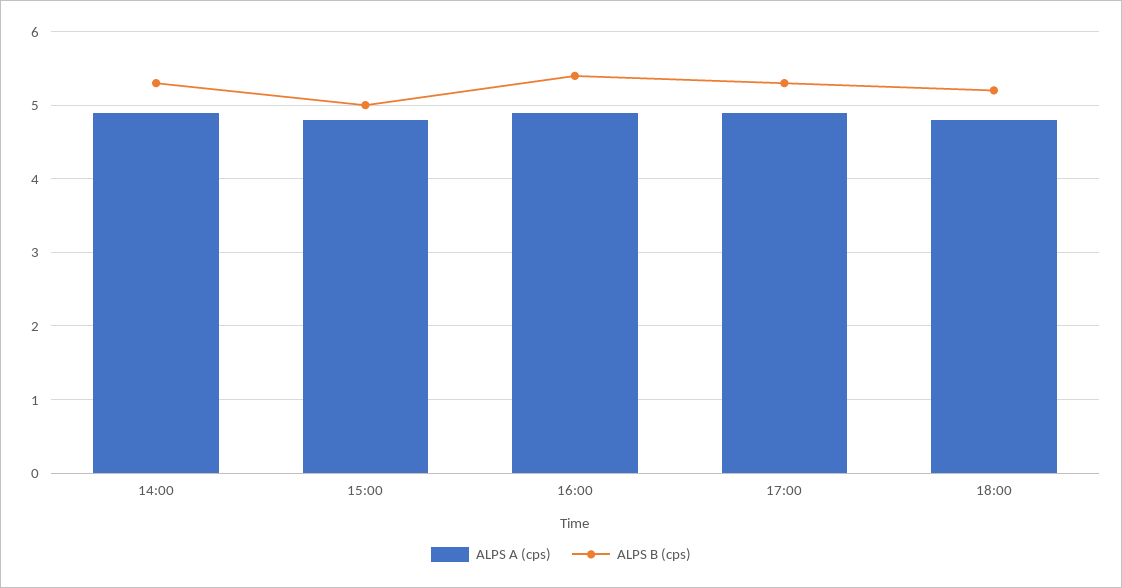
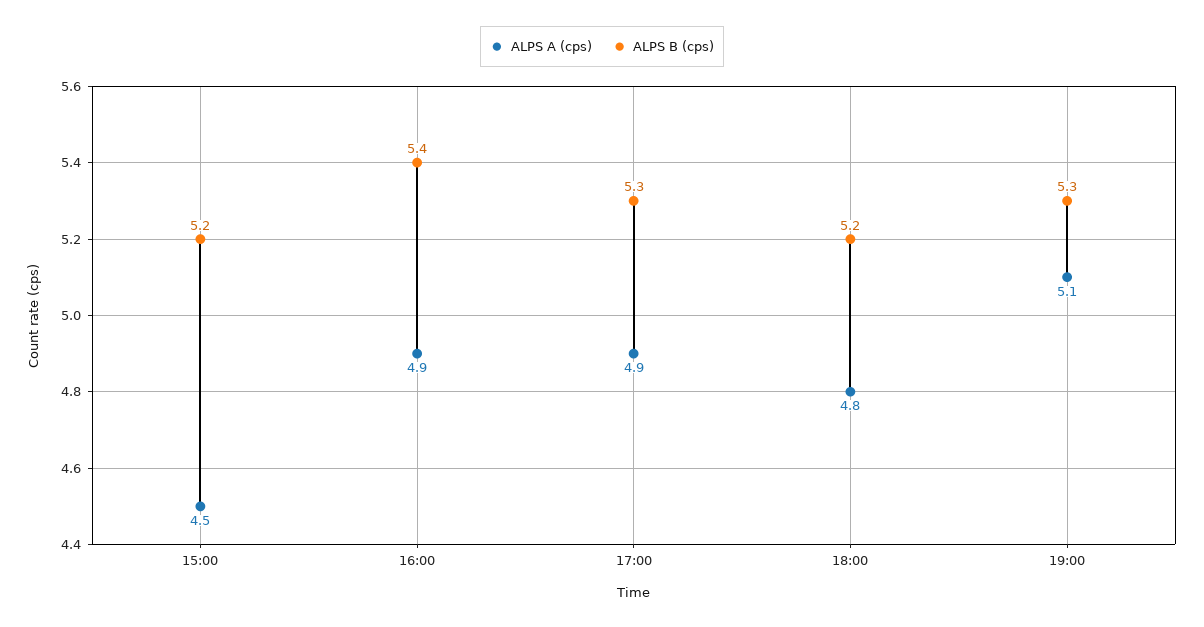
ALPS A (cps), 14:00: 4.9 -> none
ALPS B (cps), 14:00: 5.3 -> none
ALPS A (cps), 15:00: 4.8 -> 4.5
ALPS B (cps), 15:00: 5 -> 5.2
ALPS A (cps), 19:00: none -> 5.1
ALPS B (cps), 19:00: none -> 5.3

